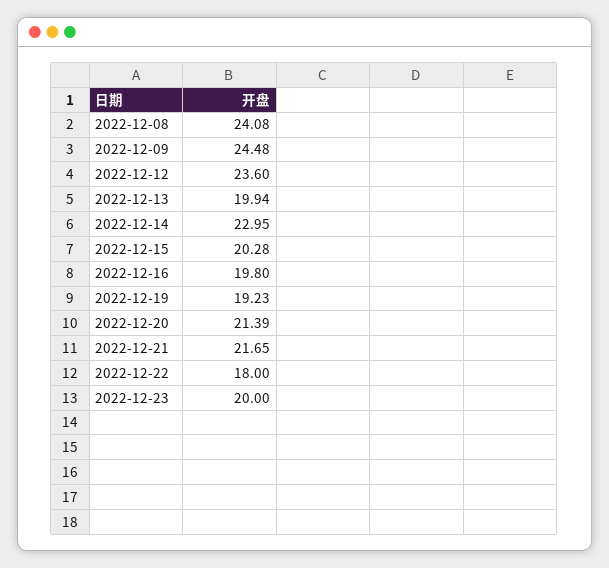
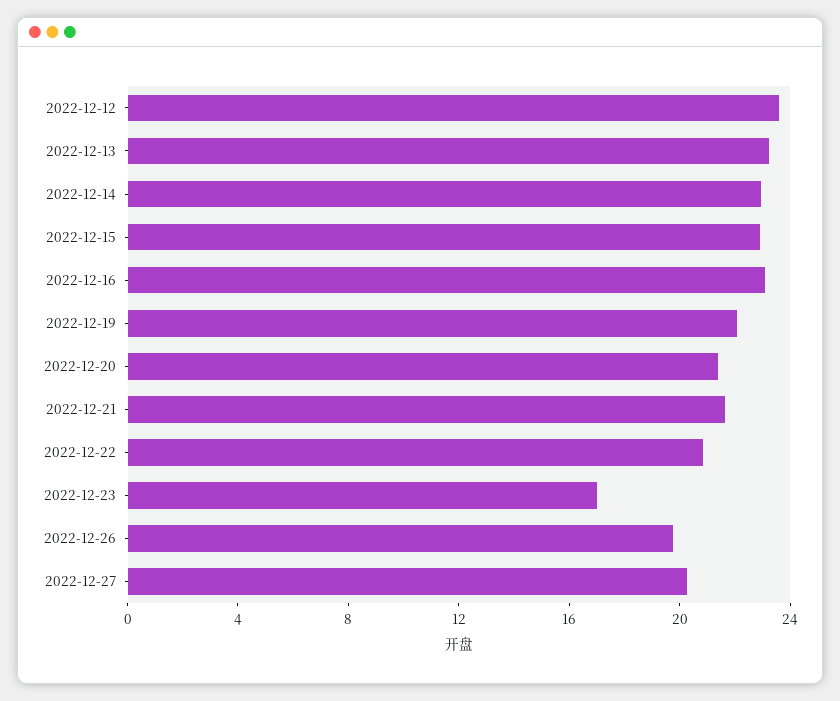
2022-12-08: 24.08 -> none
2022-12-09: 24.48 -> none
2022-12-13: 19.94 -> 23
2022-12-15: 20.28 -> 23
2022-12-16: 19.8 -> 23
2022-12-19: 19.23 -> 22
2022-12-22: 18 -> 21
2022-12-23: 20 -> 17
2022-12-26: none -> 20
2022-12-27: none -> 20

